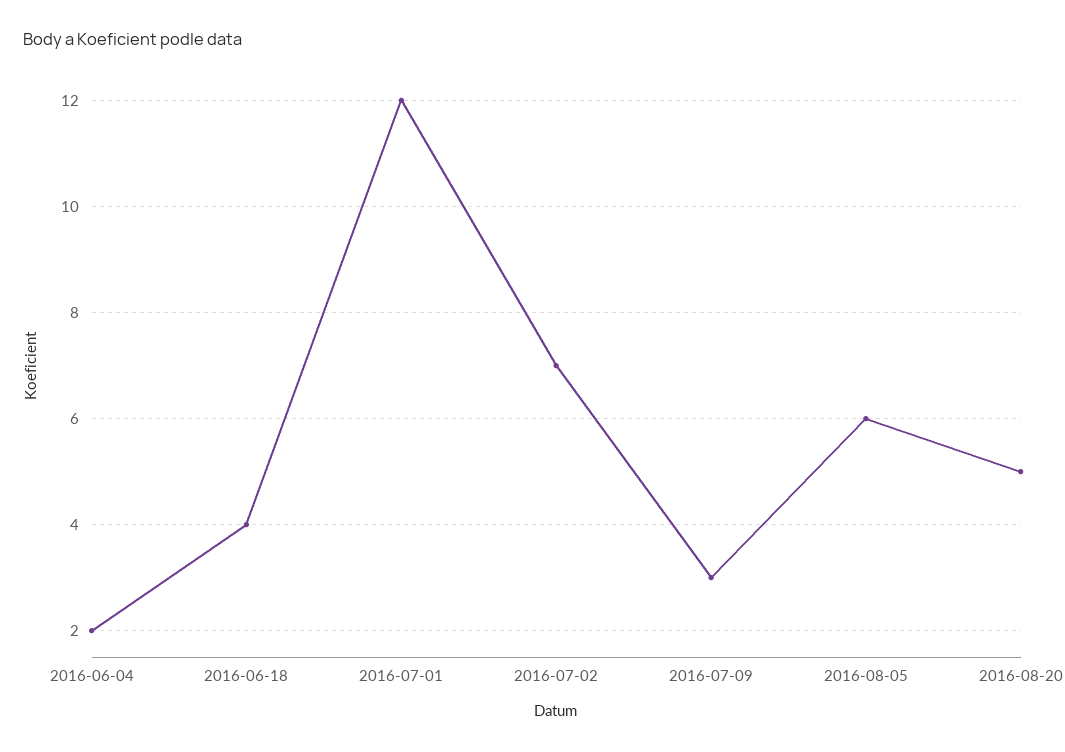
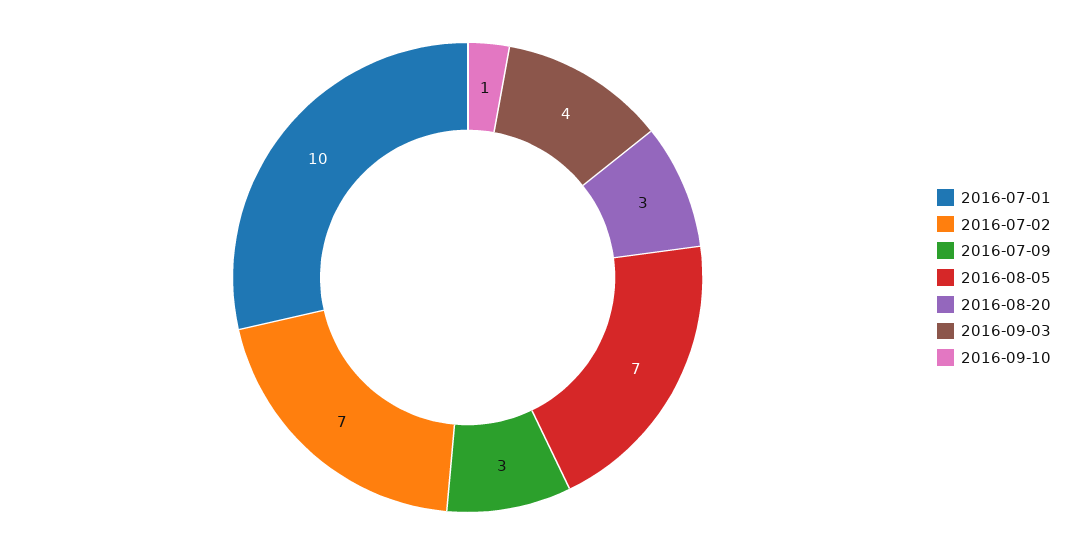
2016-06-04: 2 -> none
2016-06-18: 4 -> none
2016-07-01: 12 -> 10
2016-08-05: 6 -> 7
2016-08-20: 5 -> 3
2016-09-03: none -> 4
2016-09-10: none -> 1

